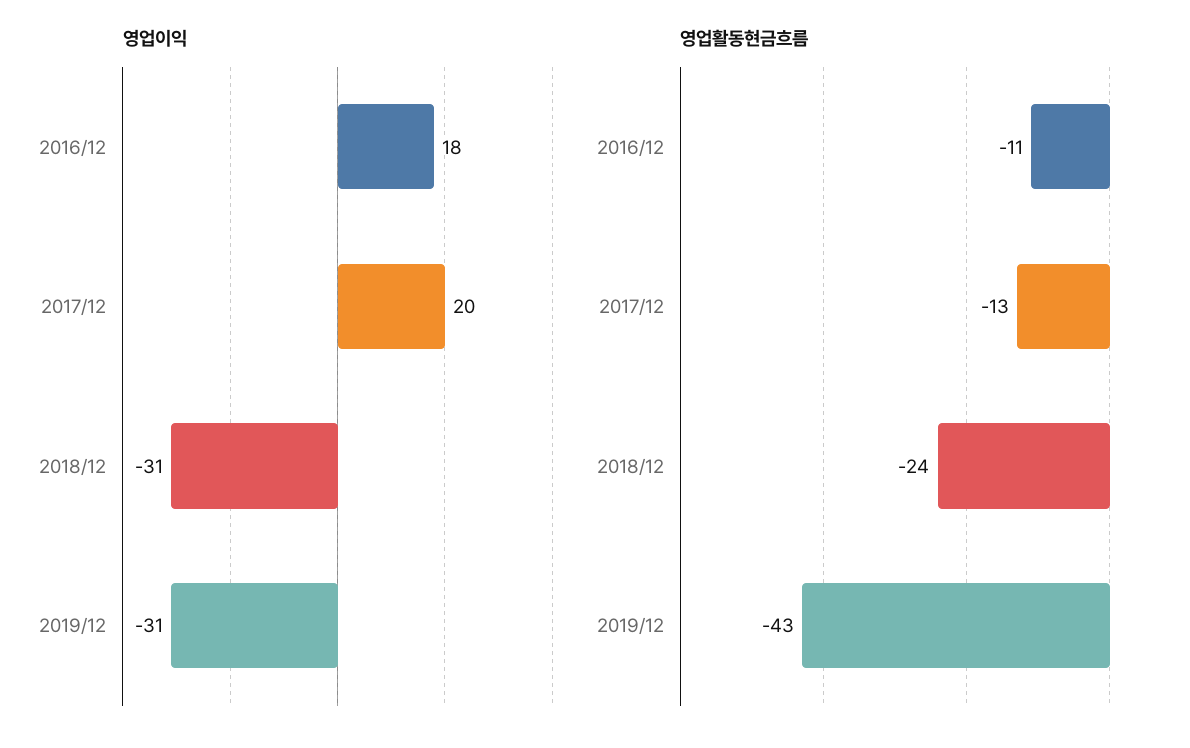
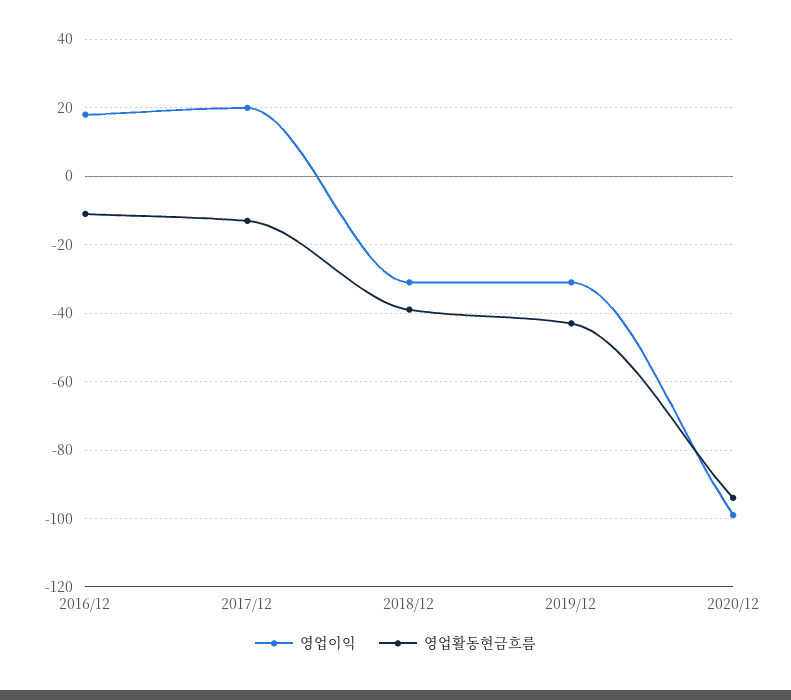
영업활동현금흐름, 2018/12: -24 -> -40
영업이익, 2020/12: none -> -100
영업활동현금흐름, 2020/12: none -> -95

